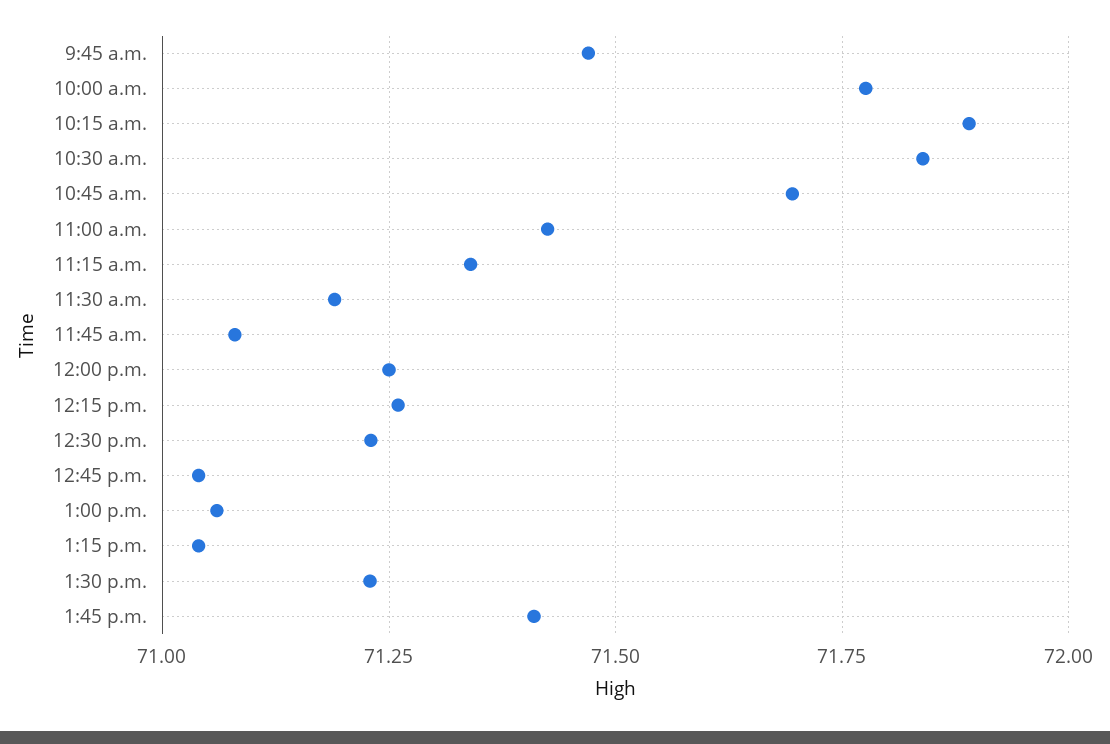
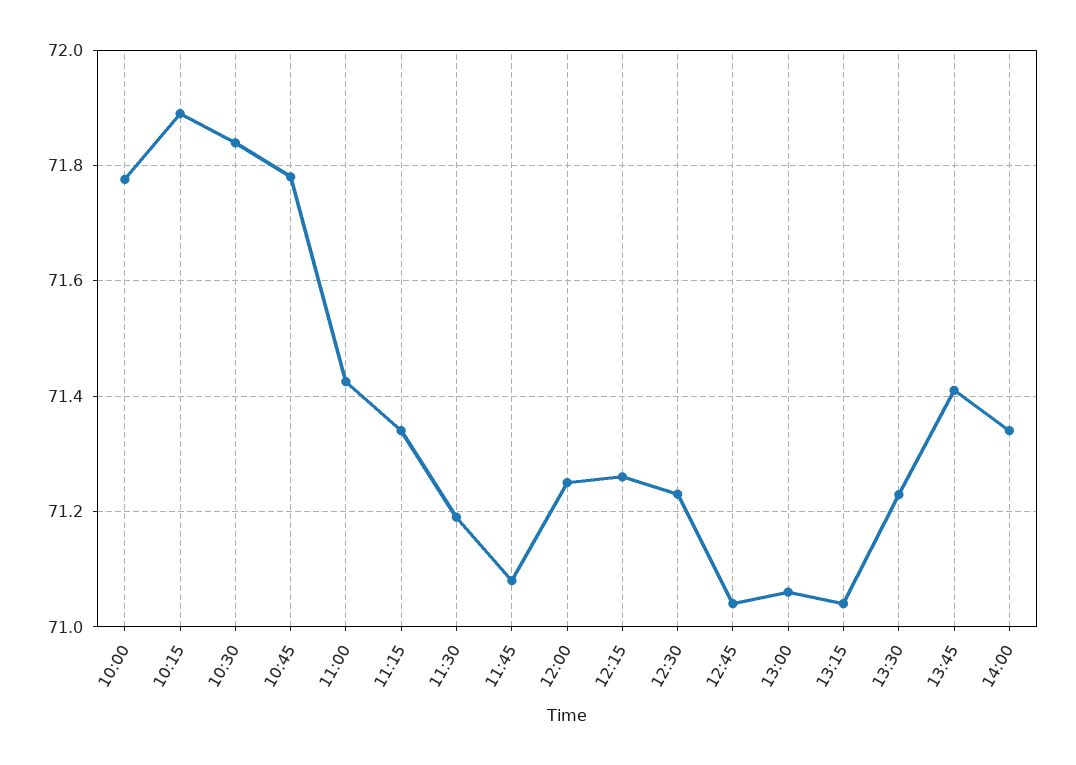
9:45 a.m.: 71.475 -> none
10:45 a.m.: 71.7 -> 71.78
14:00: none -> 71.34

